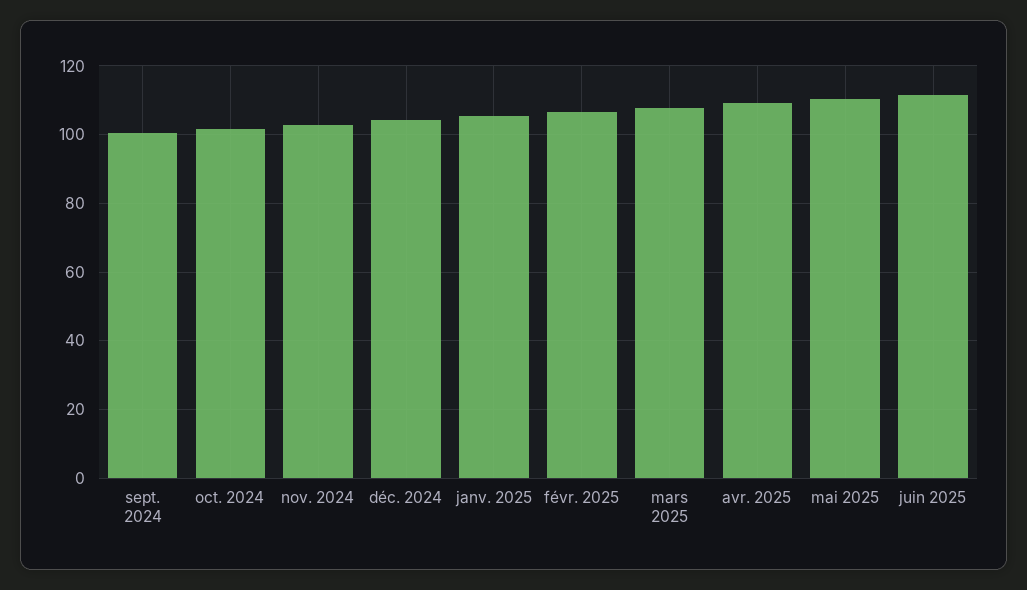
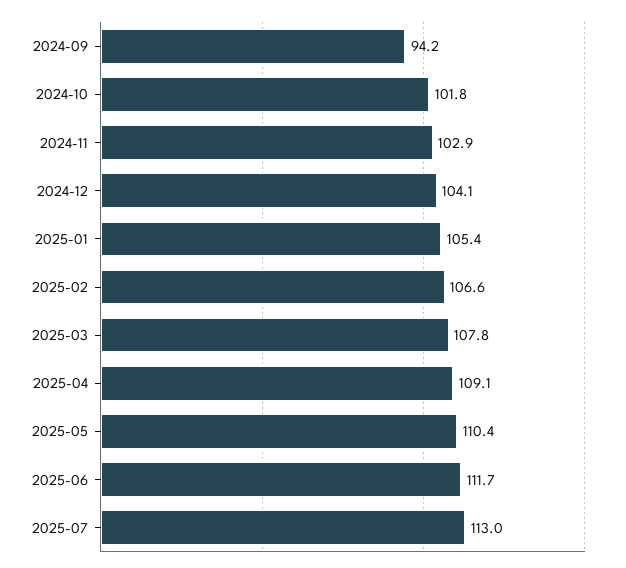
sept. 2024: 100 -> 94.2
2025-07: none -> 113

